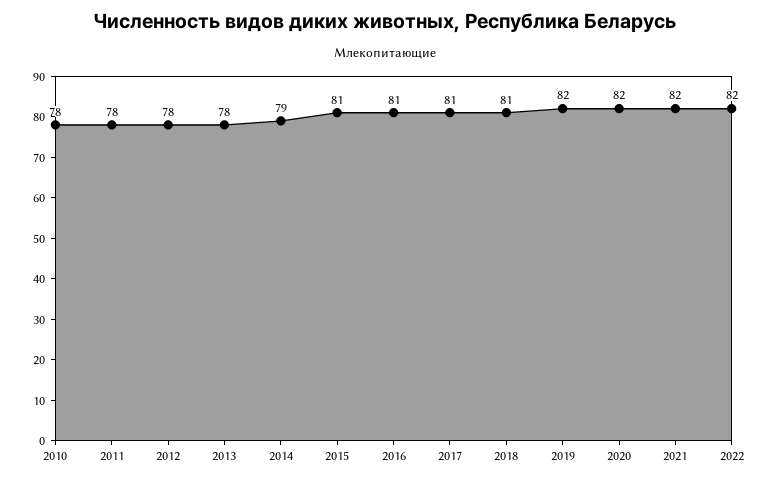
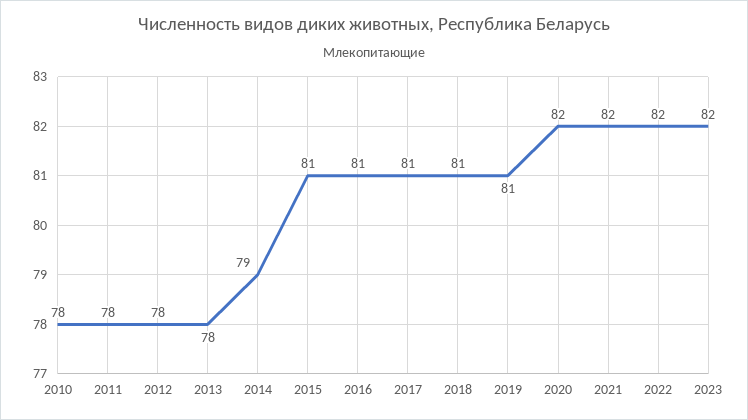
2019: 82 -> 81
2023: none -> 82

